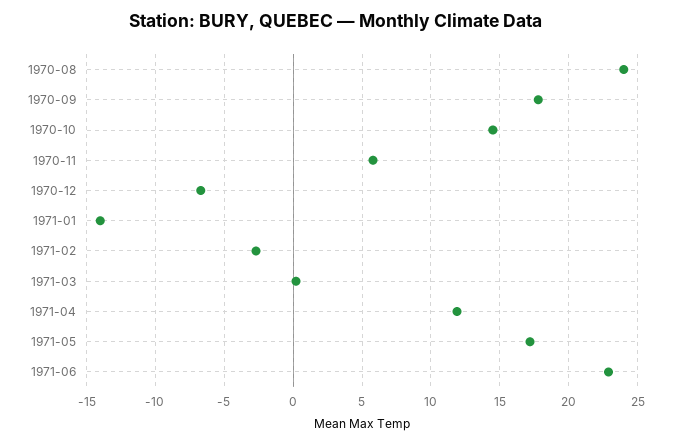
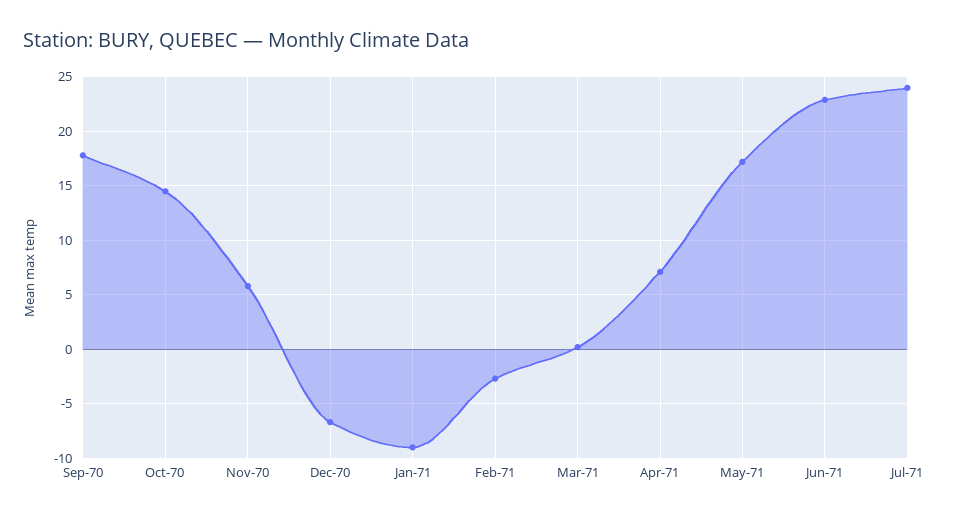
1970-08: 24 -> none
1971-01: -14 -> -9
1971-04: 12 -> 7
Jul-71: none -> 24

